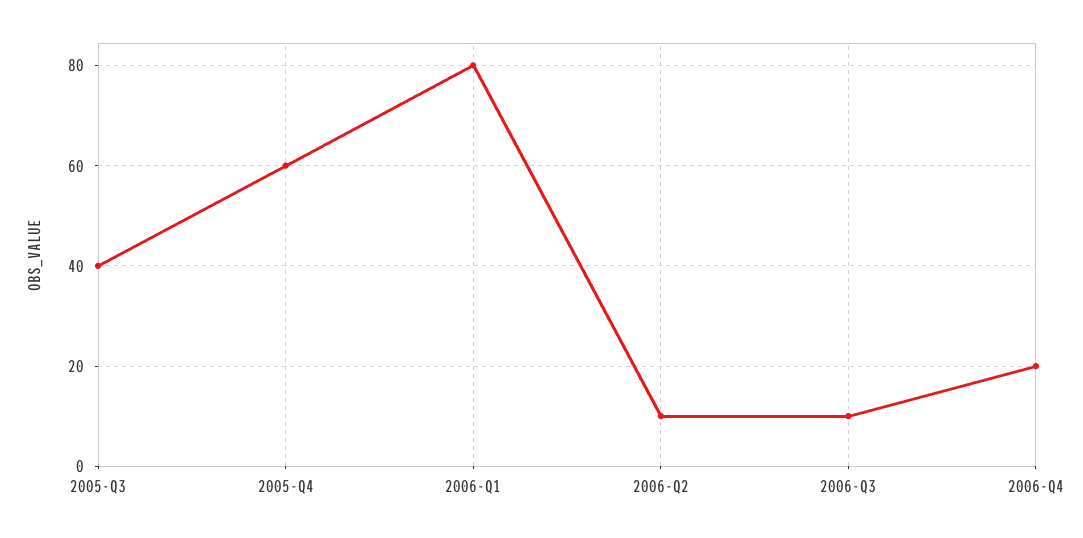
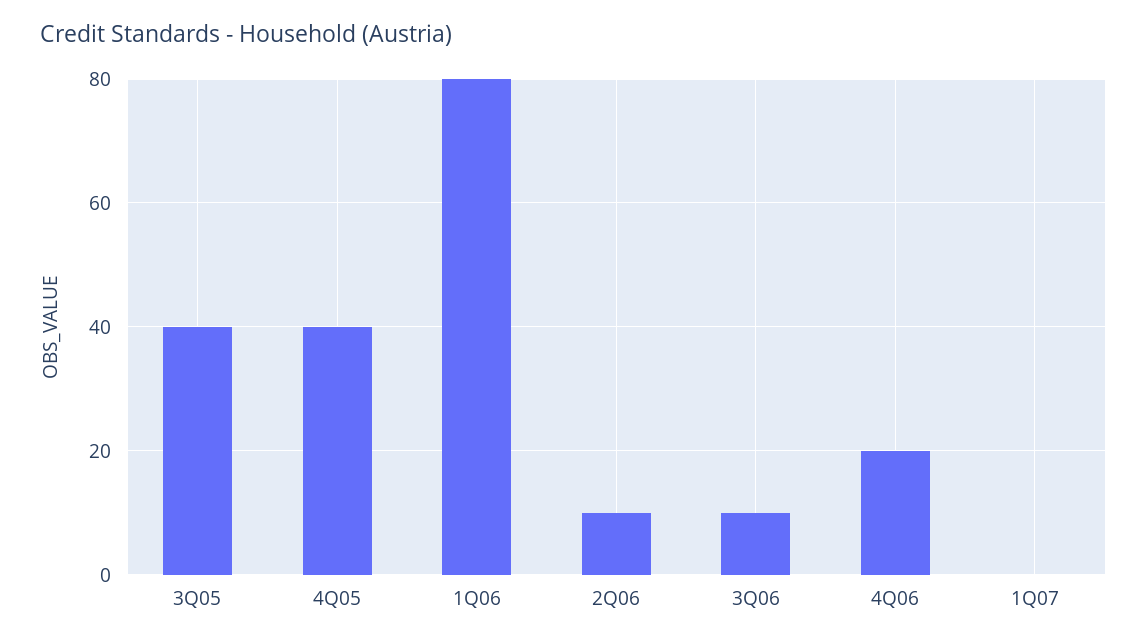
2005-Q4: 60 -> 40
1Q07: none -> 0

